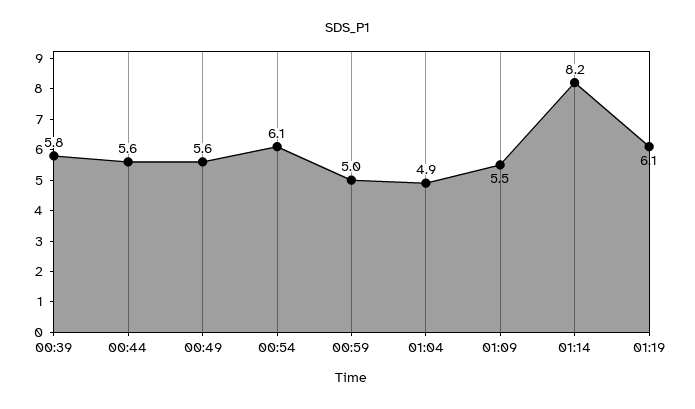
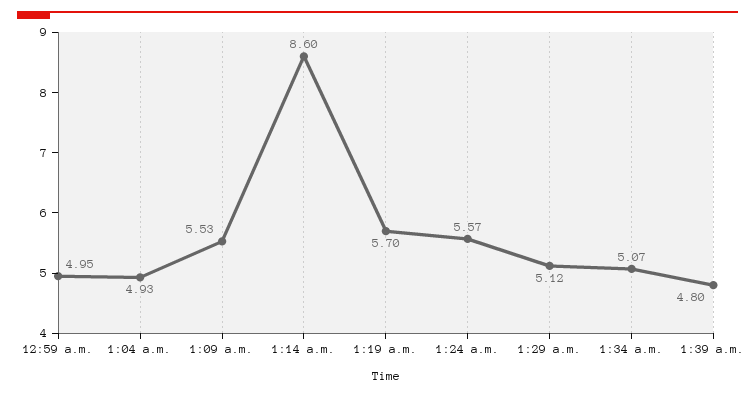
00:39: 5.8 -> none
00:44: 5.6 -> none
00:49: 5.6 -> none
00:54: 6.1 -> none
01:14: 8.2 -> 8.6
01:19: 6.1 -> 5.7
1:24 a.m.: none -> 5.57
1:29 a.m.: none -> 5.12
1:34 a.m.: none -> 5.07
1:39 a.m.: none -> 4.8

